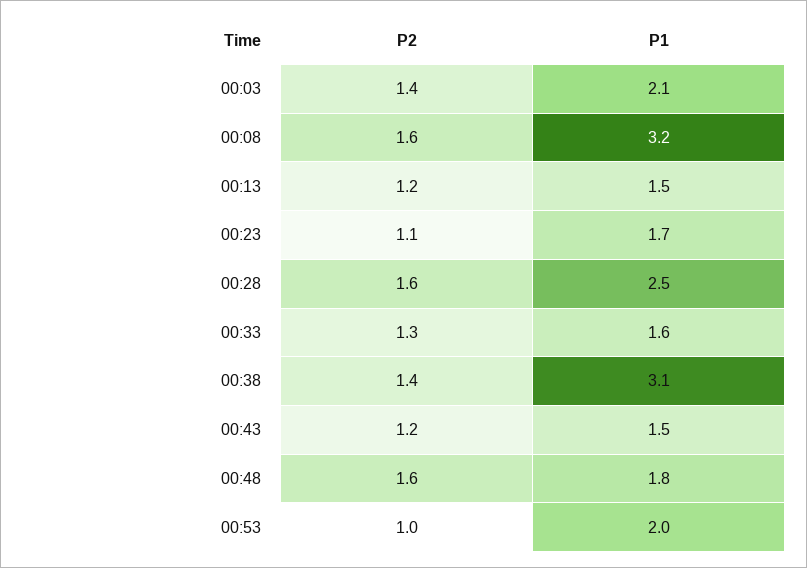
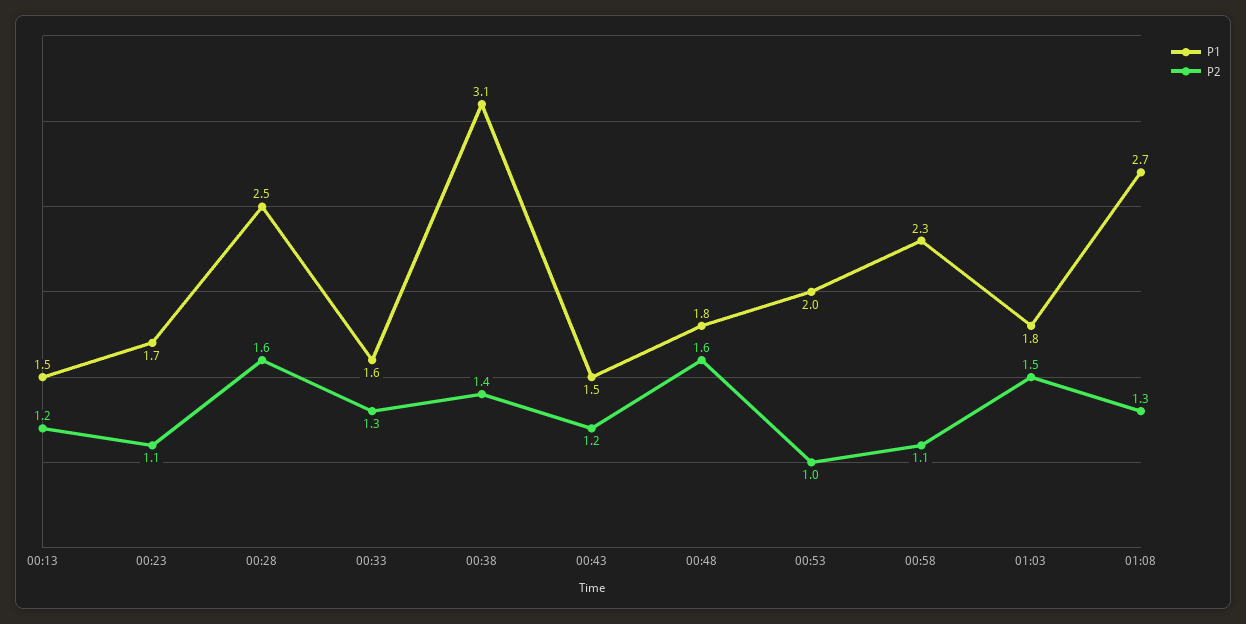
P2, 00:03: 1.4 -> none
P1, 00:03: 2.1 -> none
P2, 00:08: 1.6 -> none
P1, 00:08: 3.2 -> none
P1, 00:58: none -> 2.3
P2, 00:58: none -> 1.1
P1, 01:03: none -> 1.8
P2, 01:03: none -> 1.5
P1, 01:08: none -> 2.7
P2, 01:08: none -> 1.3

